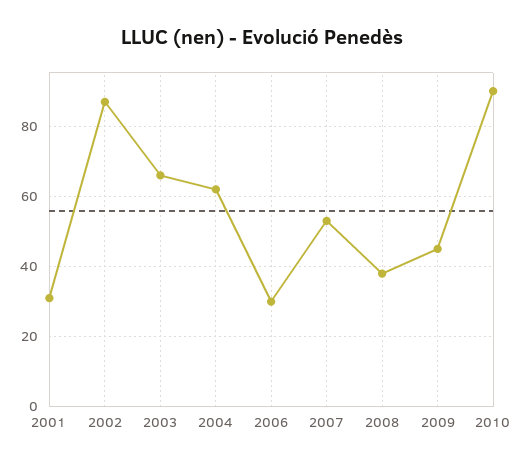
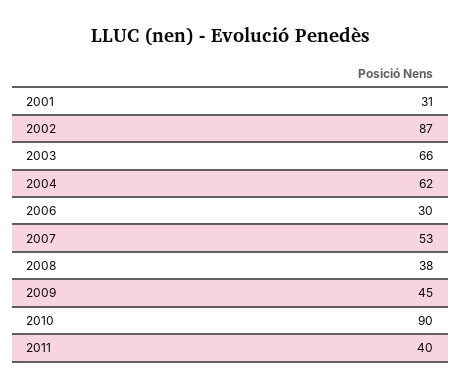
2011: none -> 40

